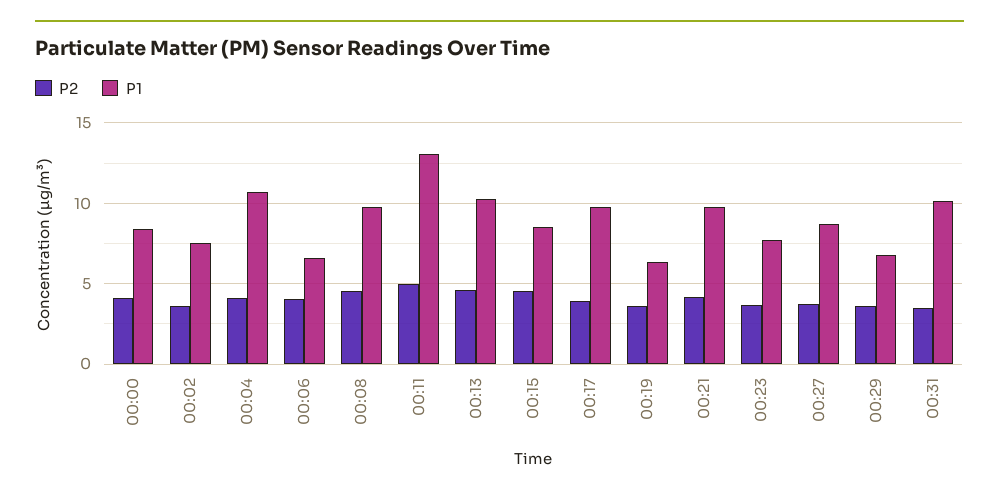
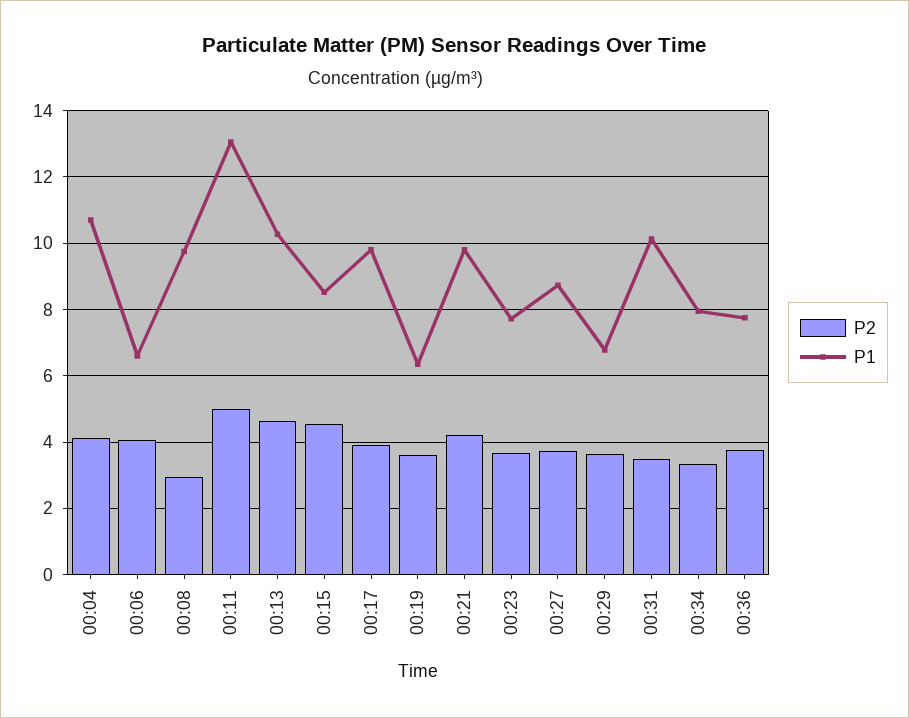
P2, 00:00: 4 -> none
P1, 00:00: 8.5 -> none
P2, 00:02: 3.5 -> none
P1, 00:02: 7.5 -> none
P2, 00:08: 4.5 -> 3
P2, 00:34: none -> 3.4
P1, 00:34: none -> 8
P2, 00:36: none -> 3.8
P1, 00:36: none -> 7.8

